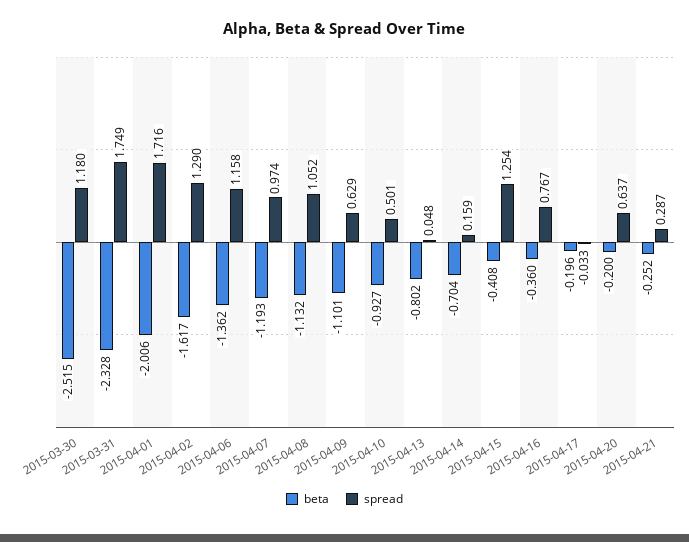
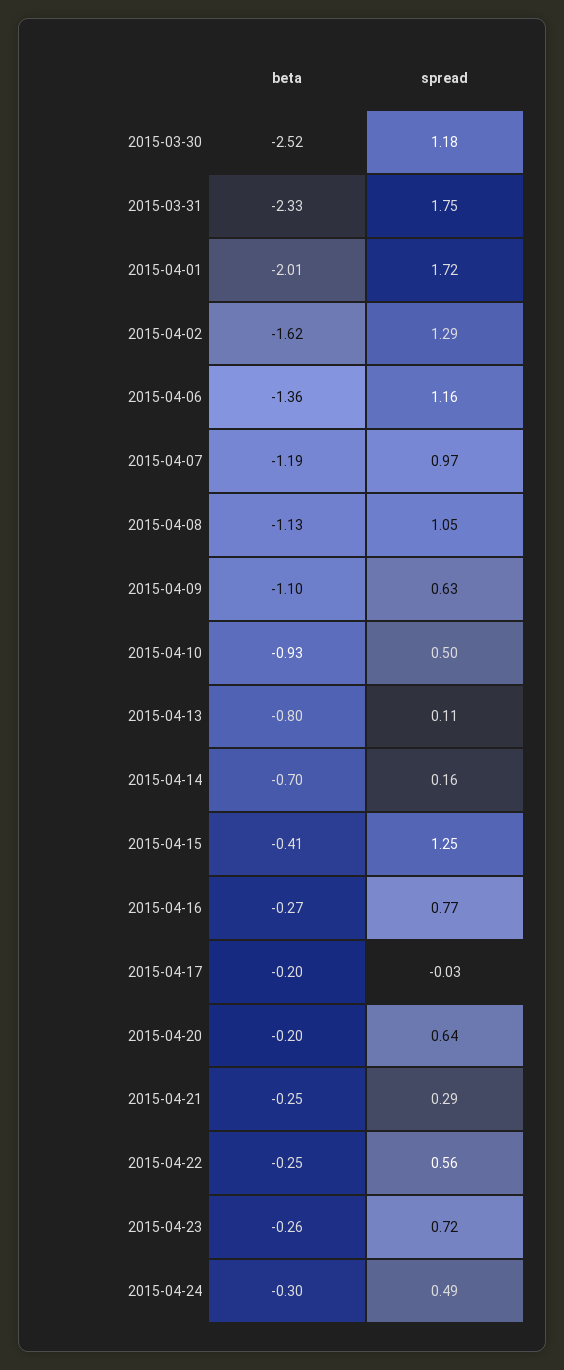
spread, 2015-04-13: 0.048 -> 0.11
beta, 2015-04-16: -0.36 -> -0.27
beta, 2015-04-22: none -> -0.25
spread, 2015-04-22: none -> 0.56
beta, 2015-04-23: none -> -0.26
spread, 2015-04-23: none -> 0.72
beta, 2015-04-24: none -> -0.3
spread, 2015-04-24: none -> 0.49

